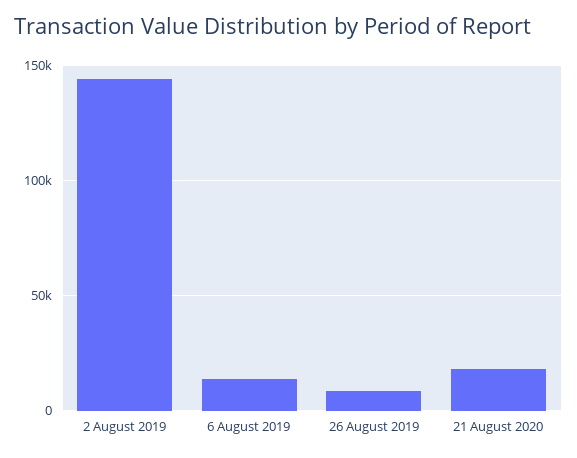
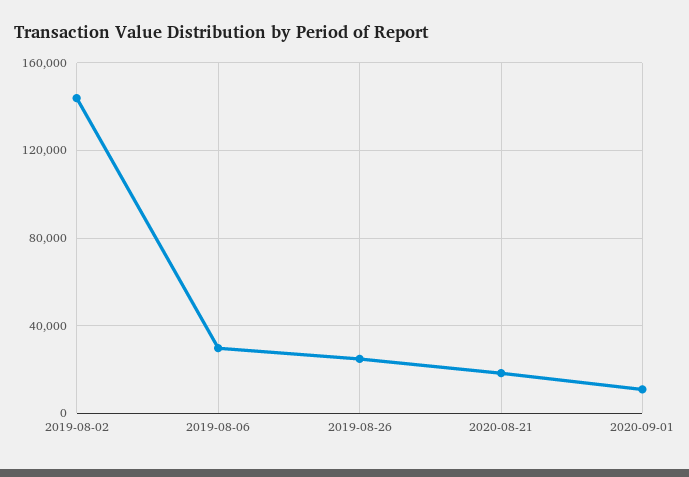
6 August 2019: 15000 -> 30000
26 August 2019: 10000 -> 25000
2020-09-01: none -> 10000

